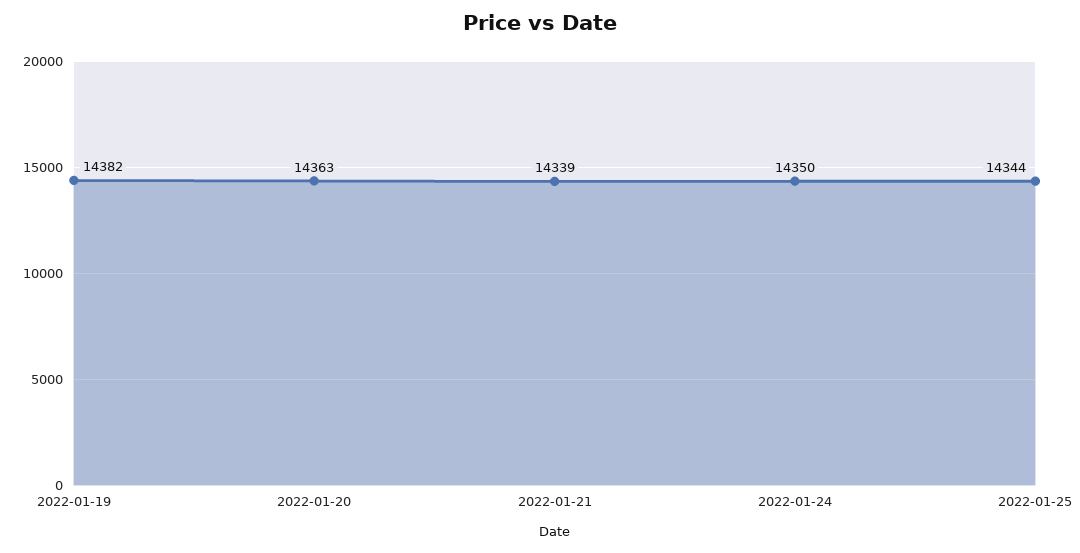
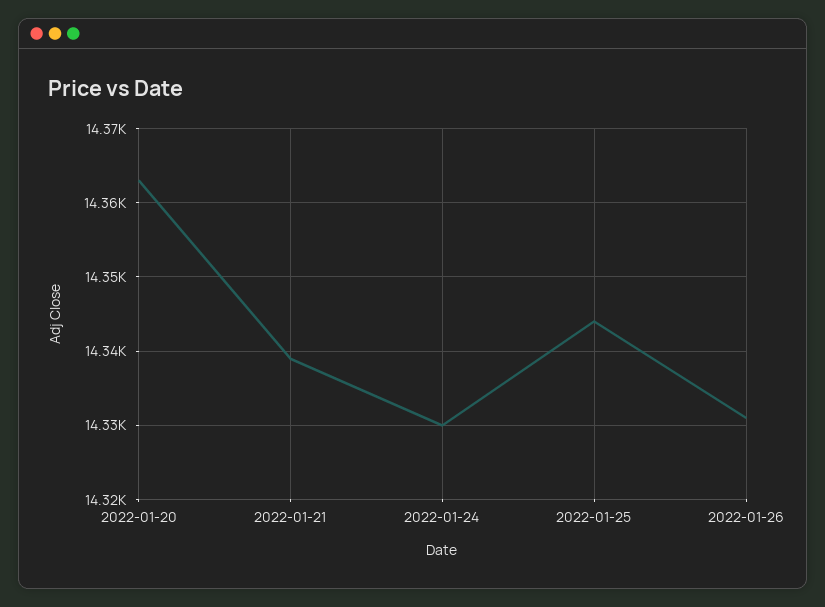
2022-01-19: 14382 -> none
2022-01-24: 14350 -> 14330
2022-01-26: none -> 14331

